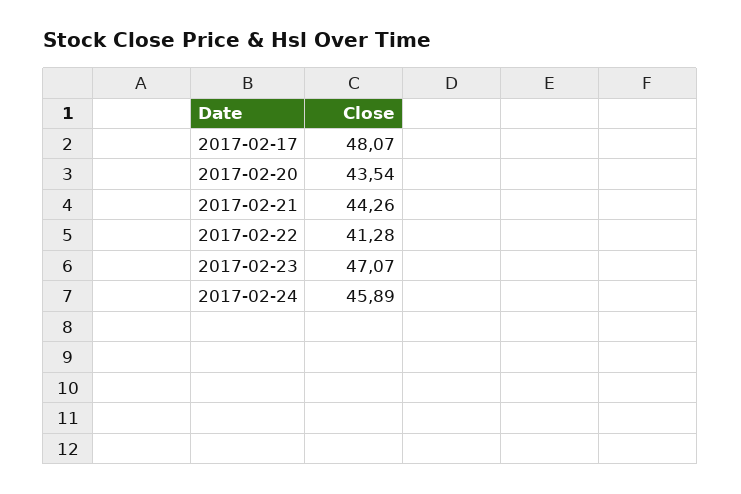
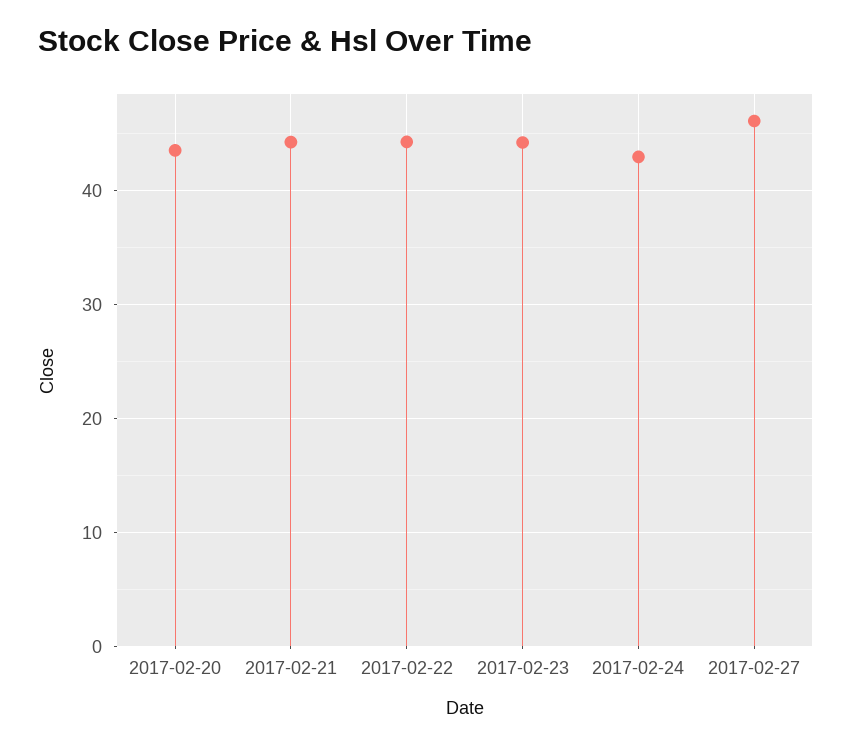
2017-02-17: 48.07 -> none
2017-02-22: 41.28 -> 44
2017-02-23: 47.07 -> 44
2017-02-24: 45.89 -> 43
2017-02-27: none -> 46

